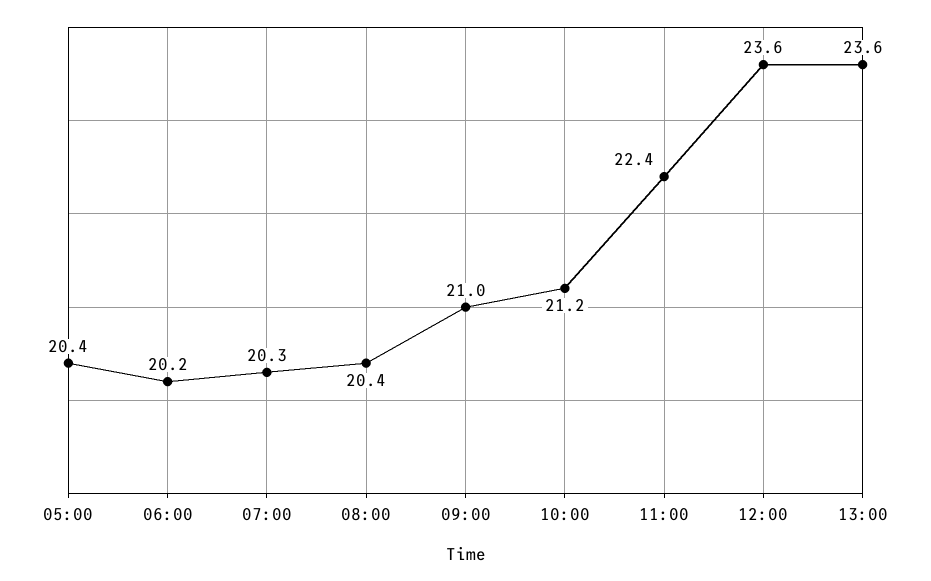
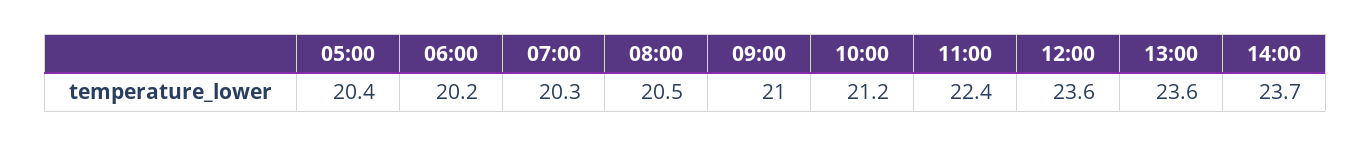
08:00: 20.4 -> 20.5
14:00: none -> 23.7

